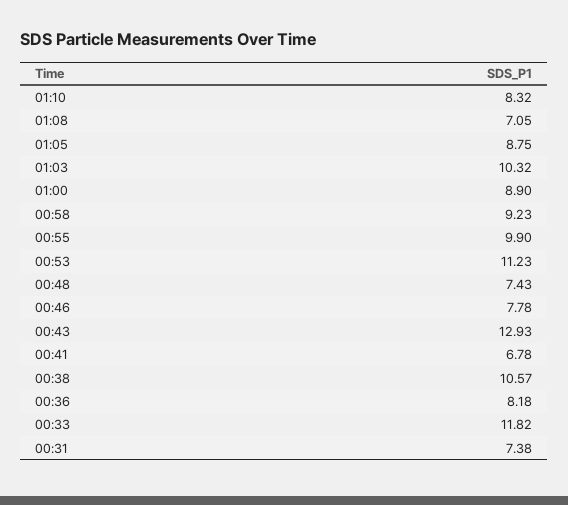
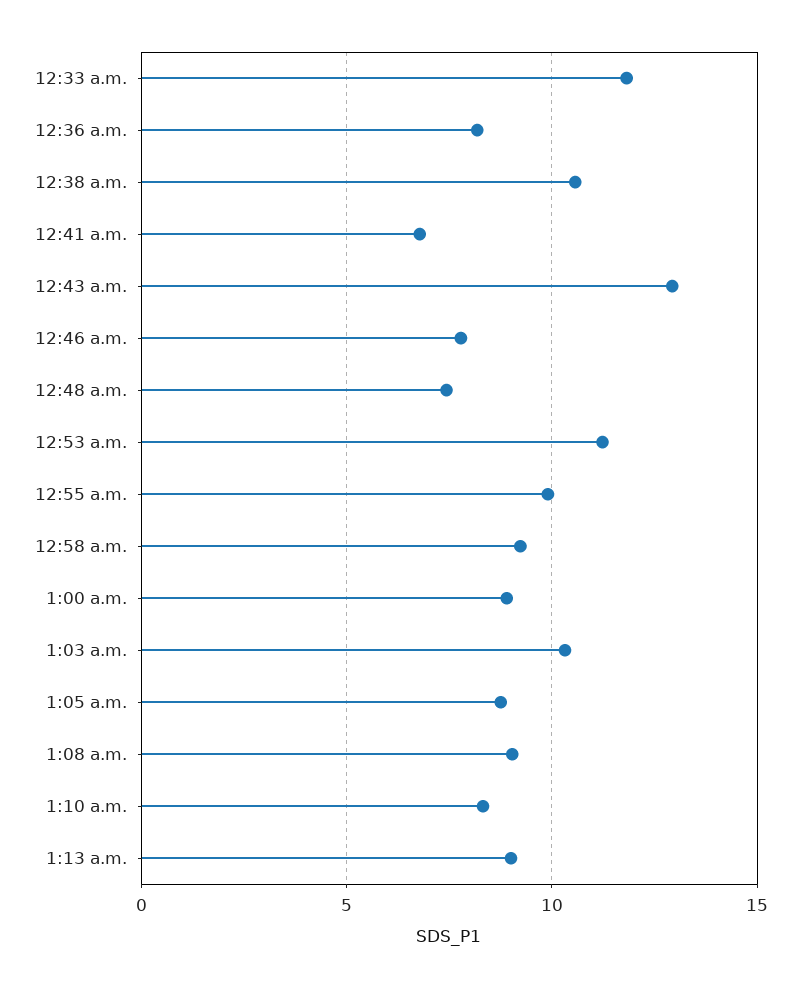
01:08: 7.05 -> 9
00:31: 7.38 -> none
1:13 a.m.: none -> 9

